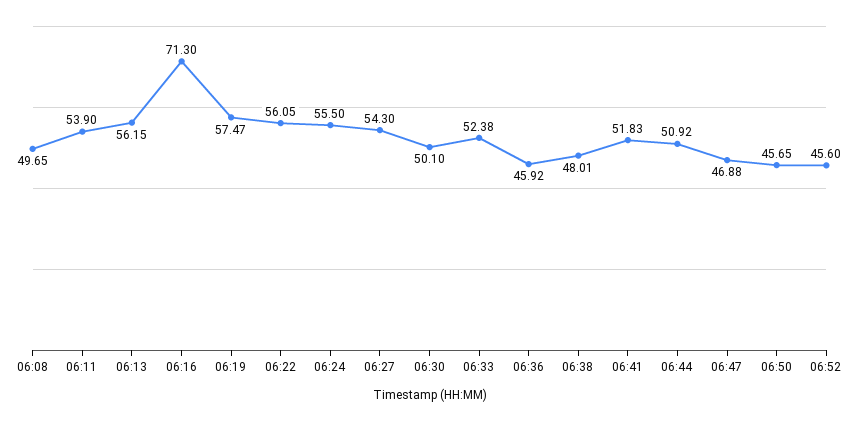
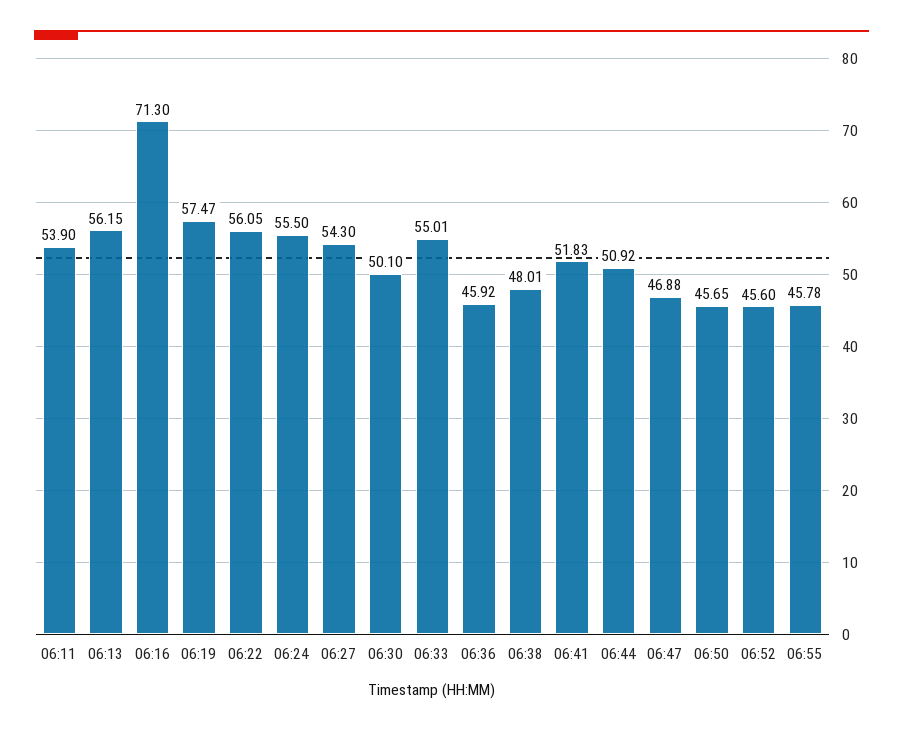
06:08: 49.65 -> none
06:33: 52.38 -> 55.01
06:55: none -> 45.78

